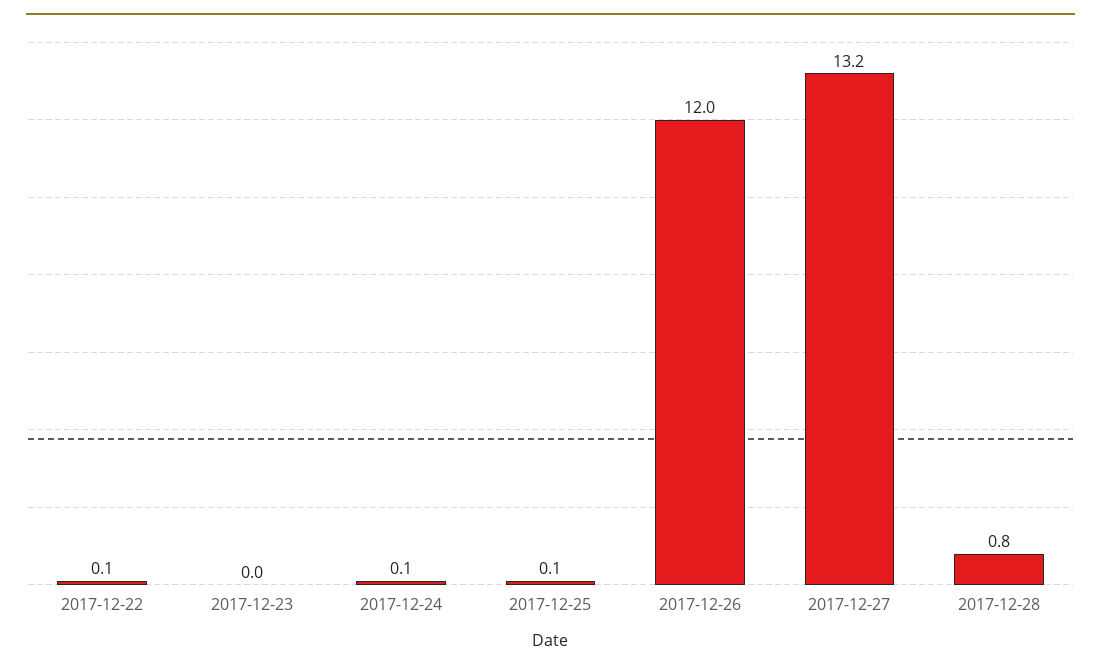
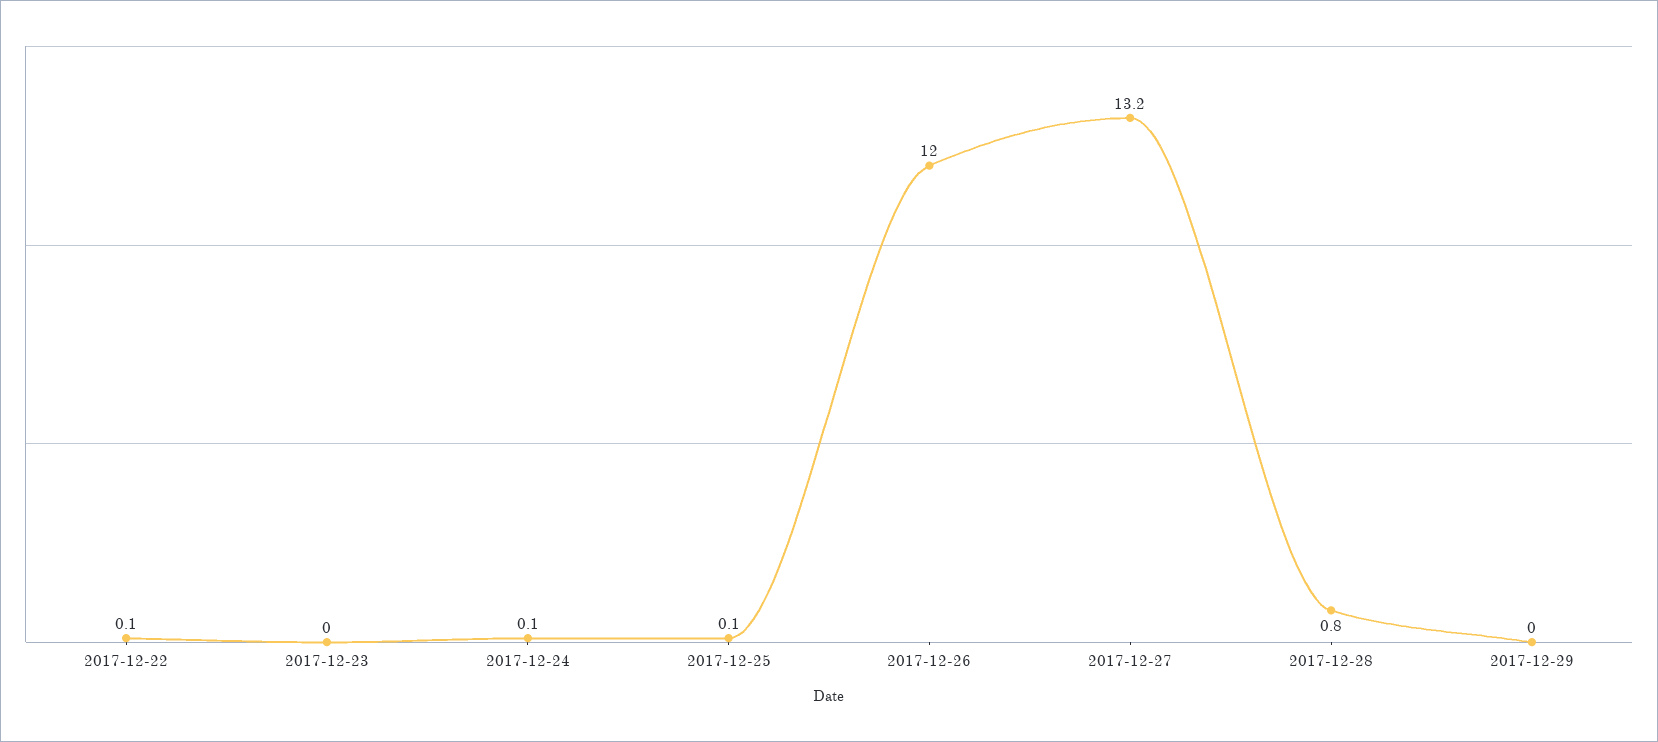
2017-12-29: none -> 0

